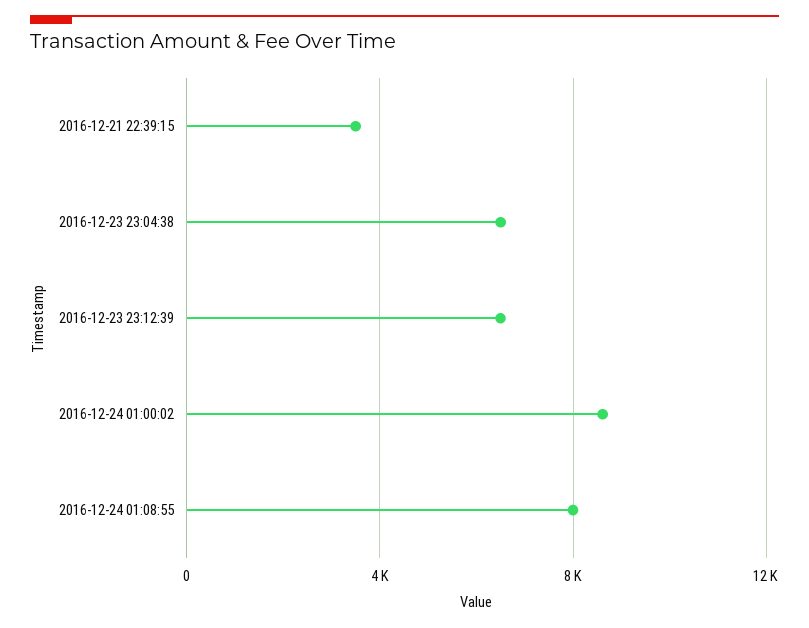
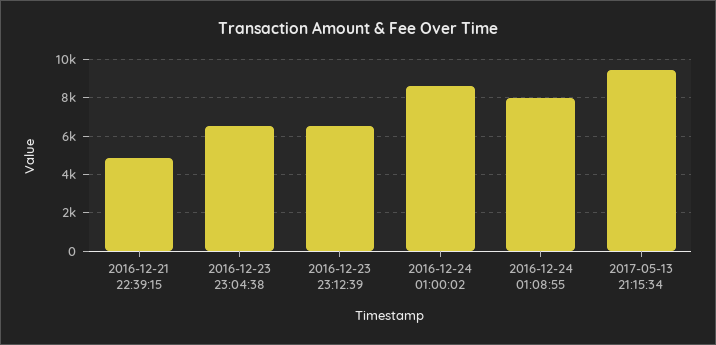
2016-12-21 22:39:15: 3500 -> 5000
2017-05-13 21:15:34: none -> 9500

